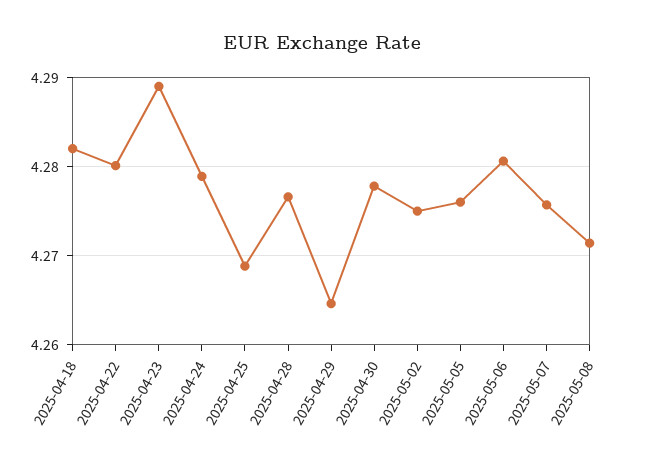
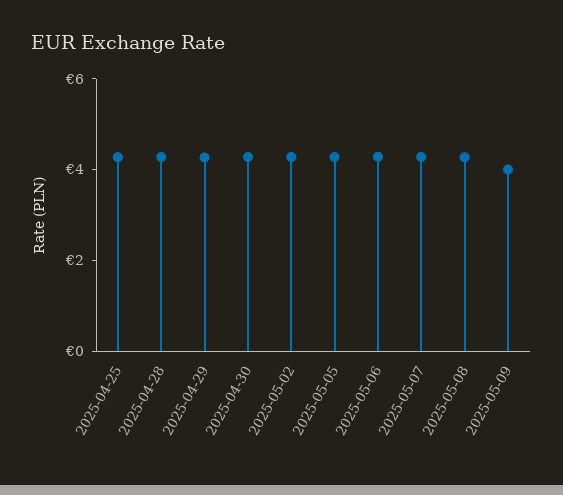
2025-04-18: 4.282 -> none
2025-04-22: 4.28 -> none
2025-04-23: 4.289 -> none
2025-04-24: 4.279 -> none
2025-05-09: none -> 4

